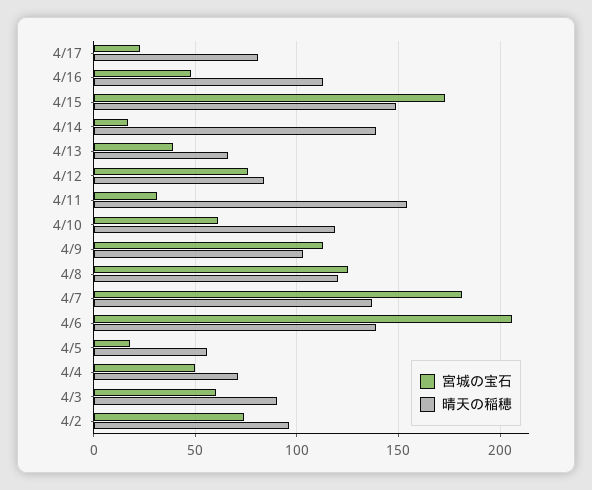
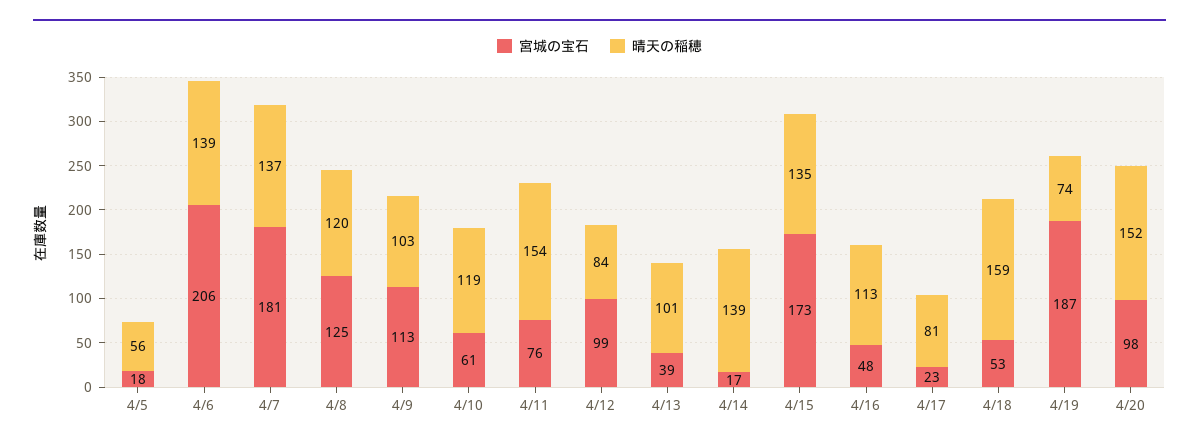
晴天の稲穂, 4/15: 150 -> 135
晴天の稲穂, 4/13: 65 -> 101
宮城の宝石, 4/12: 75 -> 99
宮城の宝石, 4/11: 30 -> 76
宮城の宝石, 4/4: 50 -> none
晴天の稲穂, 4/4: 70 -> none
宮城の宝石, 4/3: 60 -> none
晴天の稲穂, 4/3: 90 -> none
宮城の宝石, 4/2: 75 -> none
晴天の稲穂, 4/2: 95 -> none
宮城の宝石, 4/18: none -> 53
晴天の稲穂, 4/18: none -> 159
宮城の宝石, 4/19: none -> 187
晴天の稲穂, 4/19: none -> 74
宮城の宝石, 4/20: none -> 98
晴天の稲穂, 4/20: none -> 152

